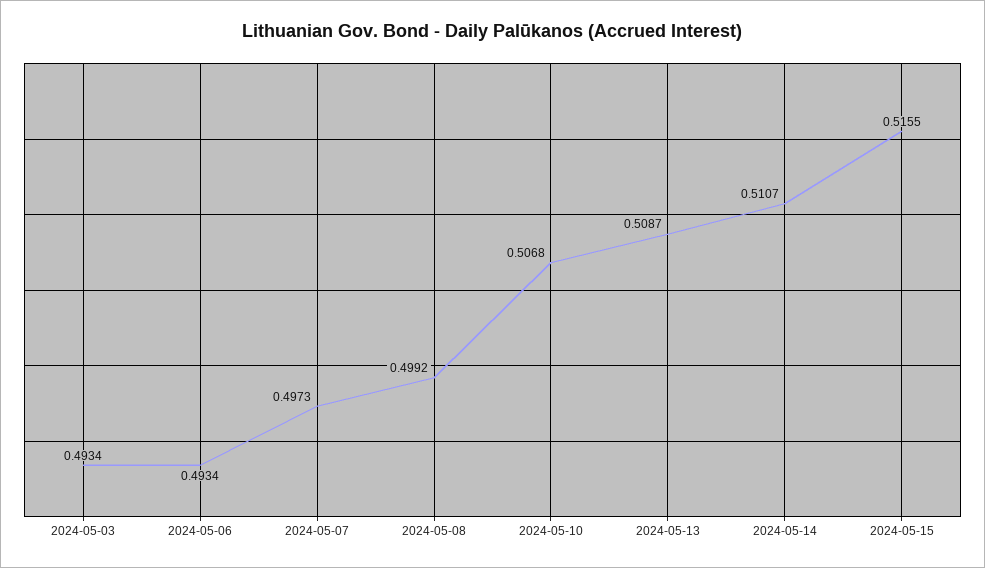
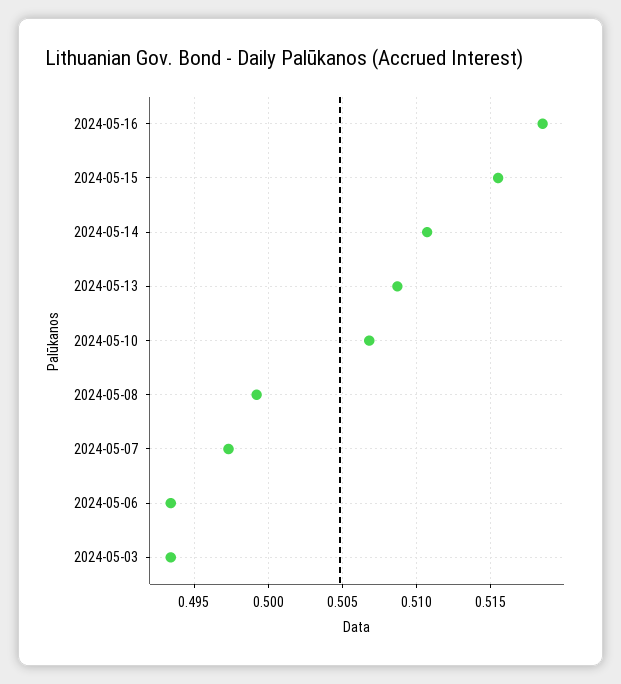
2024-05-16: none -> 0.5185

